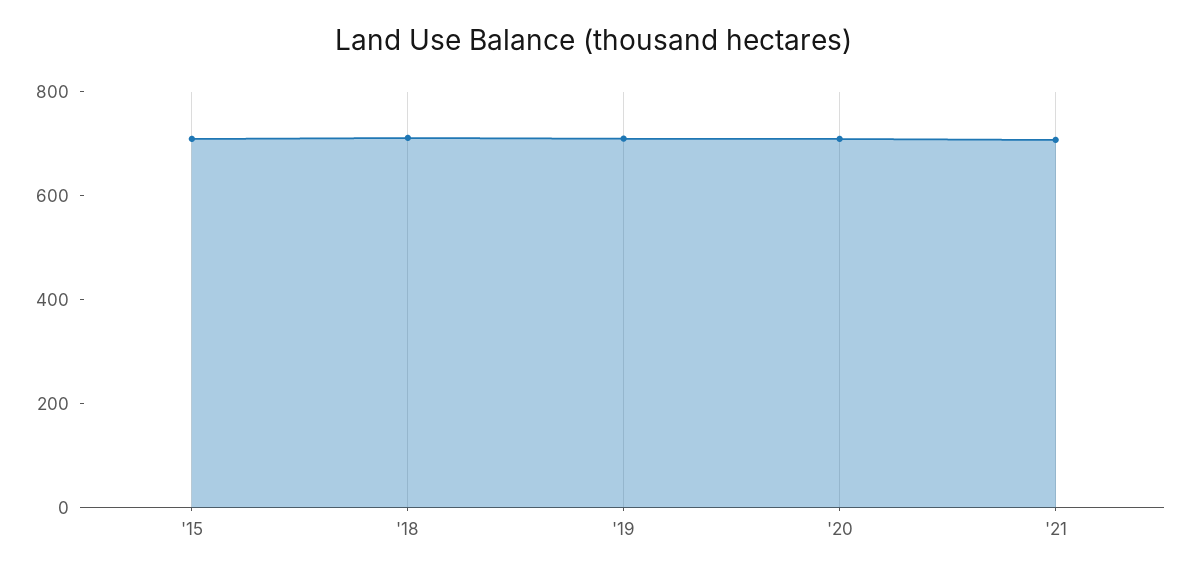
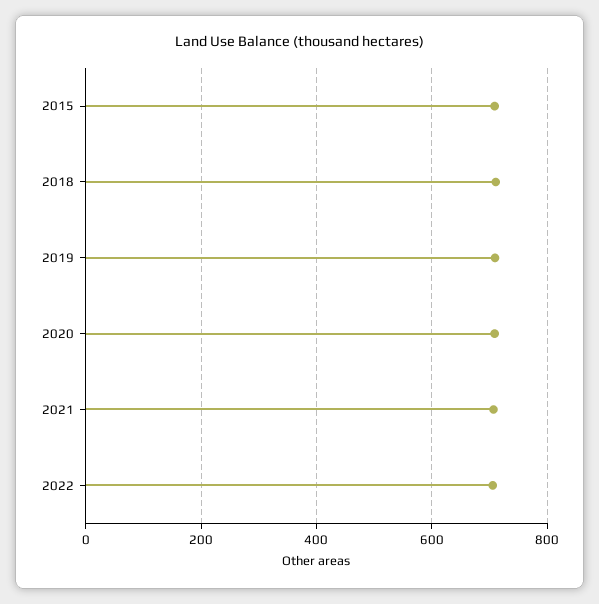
2022: none -> 700

